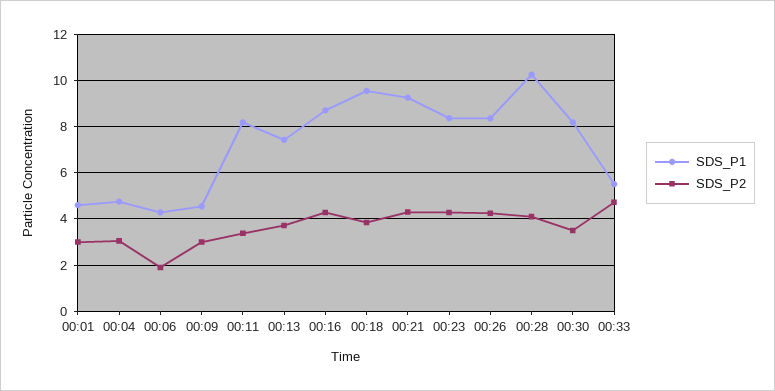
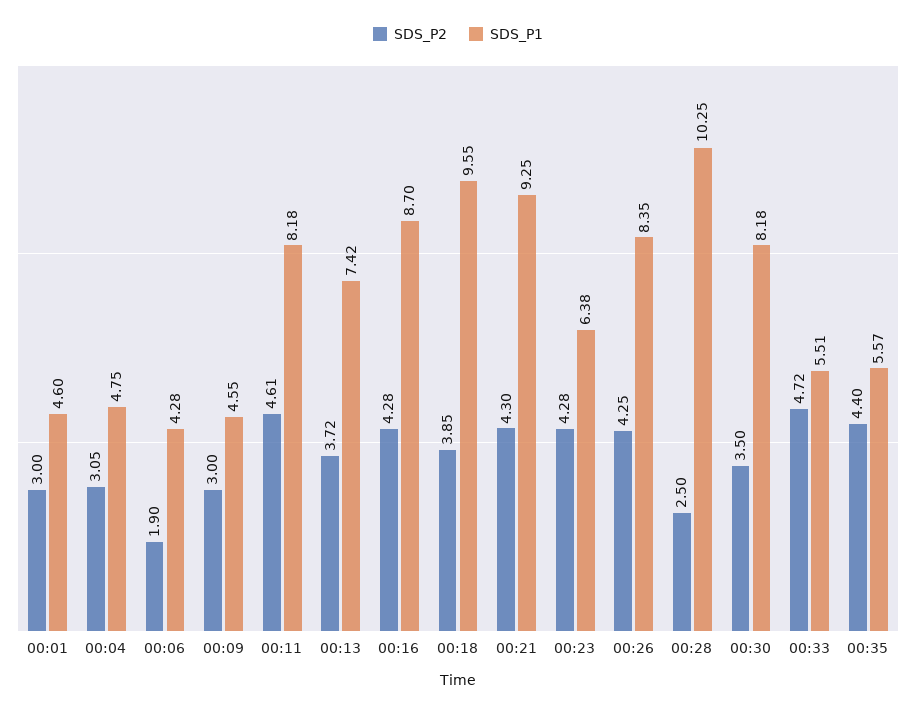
SDS_P2, 00:11: 3.5 -> 4.61
SDS_P1, 00:23: 8.5 -> 6.38
SDS_P2, 00:28: 4 -> 2.5
SDS_P2, 00:35: none -> 4.4
SDS_P1, 00:35: none -> 5.57

